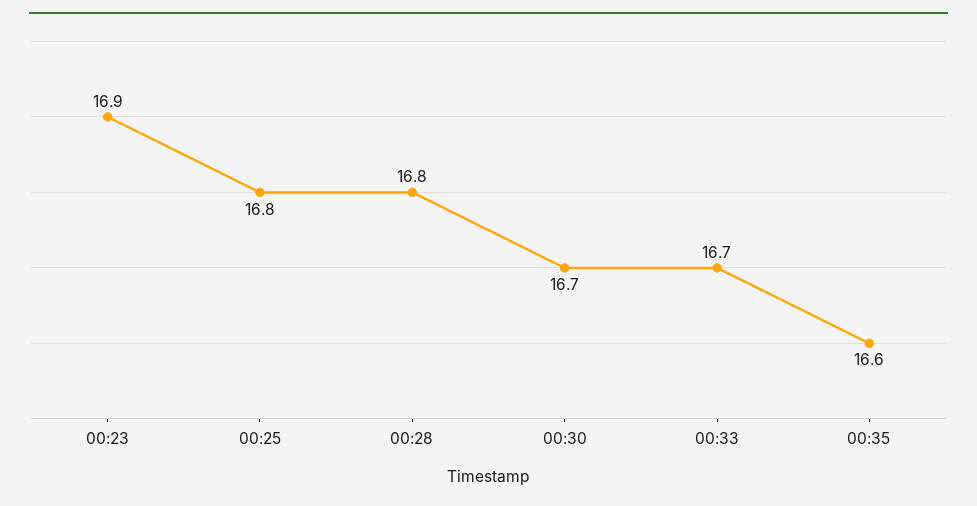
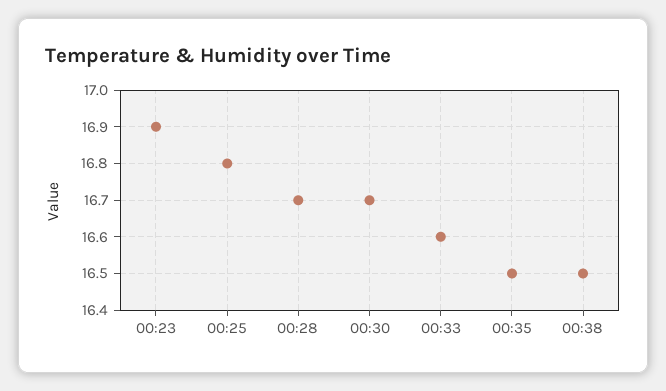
00:28: 16.8 -> 16.7
00:33: 16.7 -> 16.6
00:35: 16.6 -> 16.5
00:38: none -> 16.5

